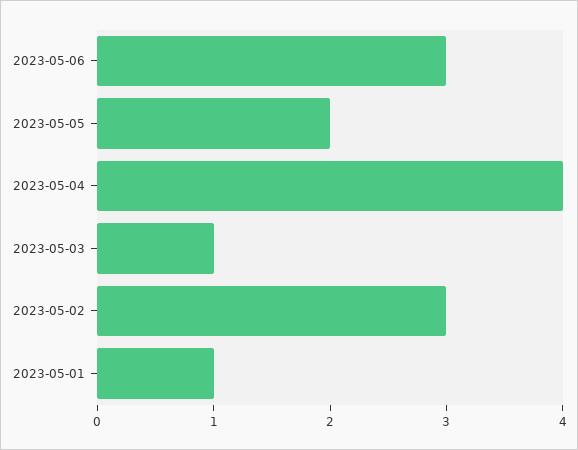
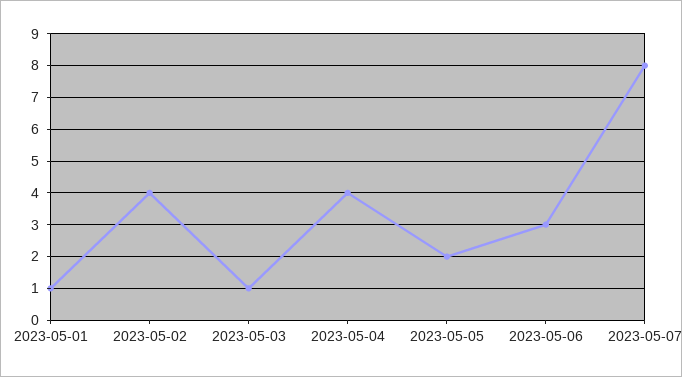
2023-05-02: 3 -> 4
2023-05-07: none -> 8

